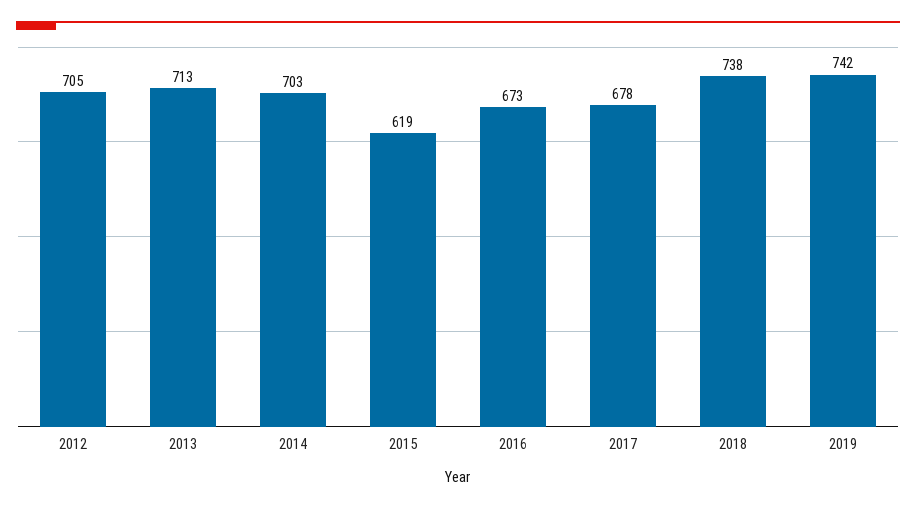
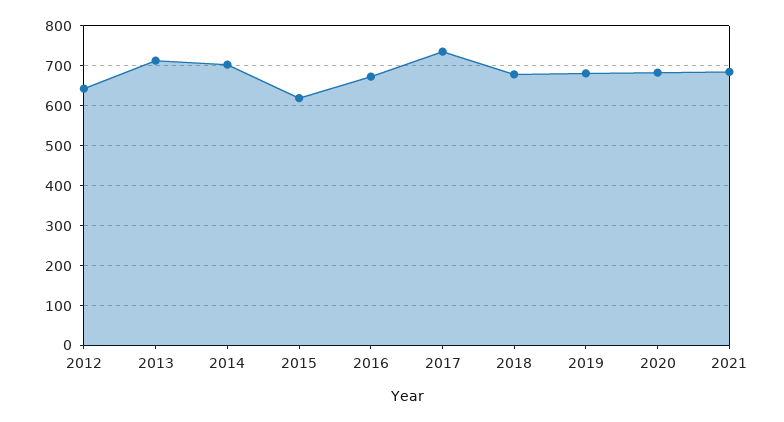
2012: 705 -> 640
2017: 678 -> 740
2018: 738 -> 680
2019: 742 -> 680
2020: none -> 680
2021: none -> 680

